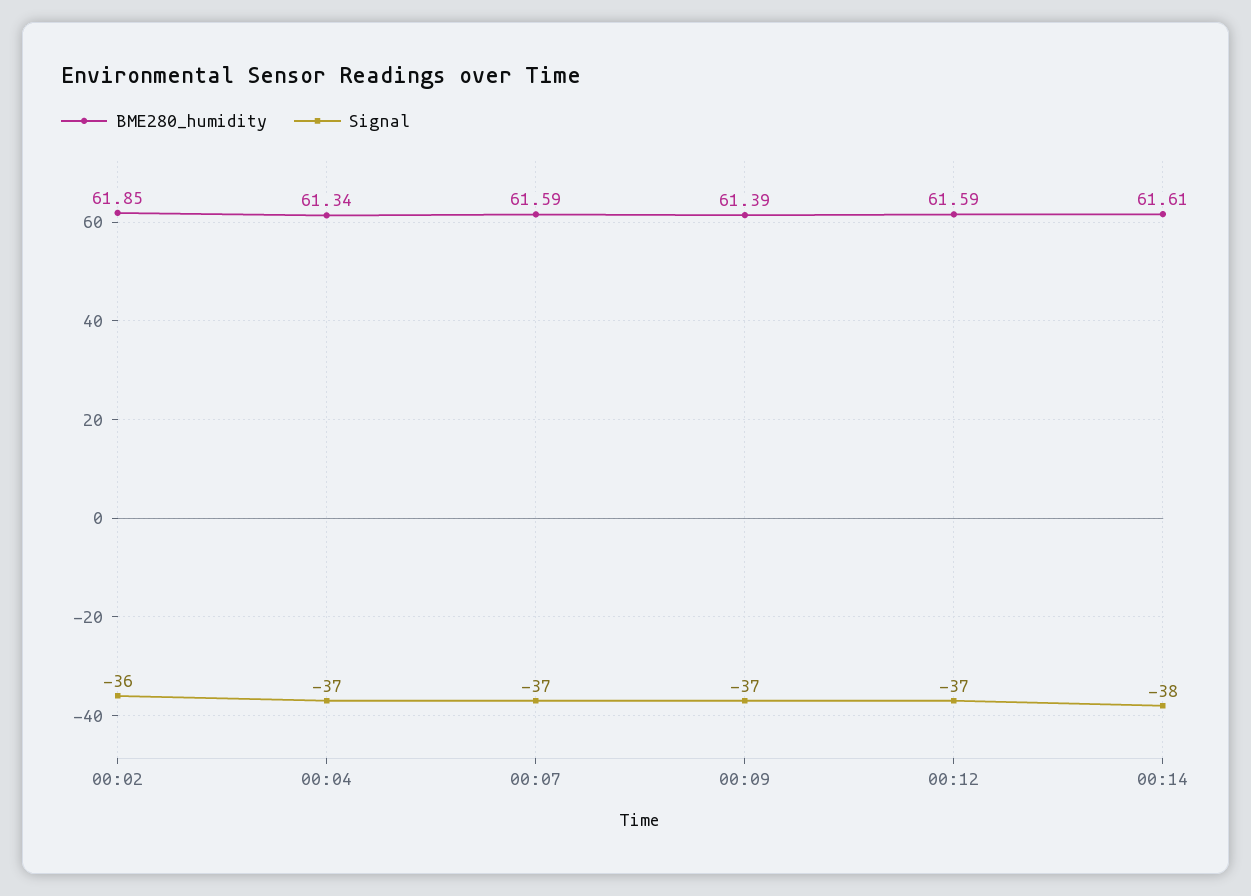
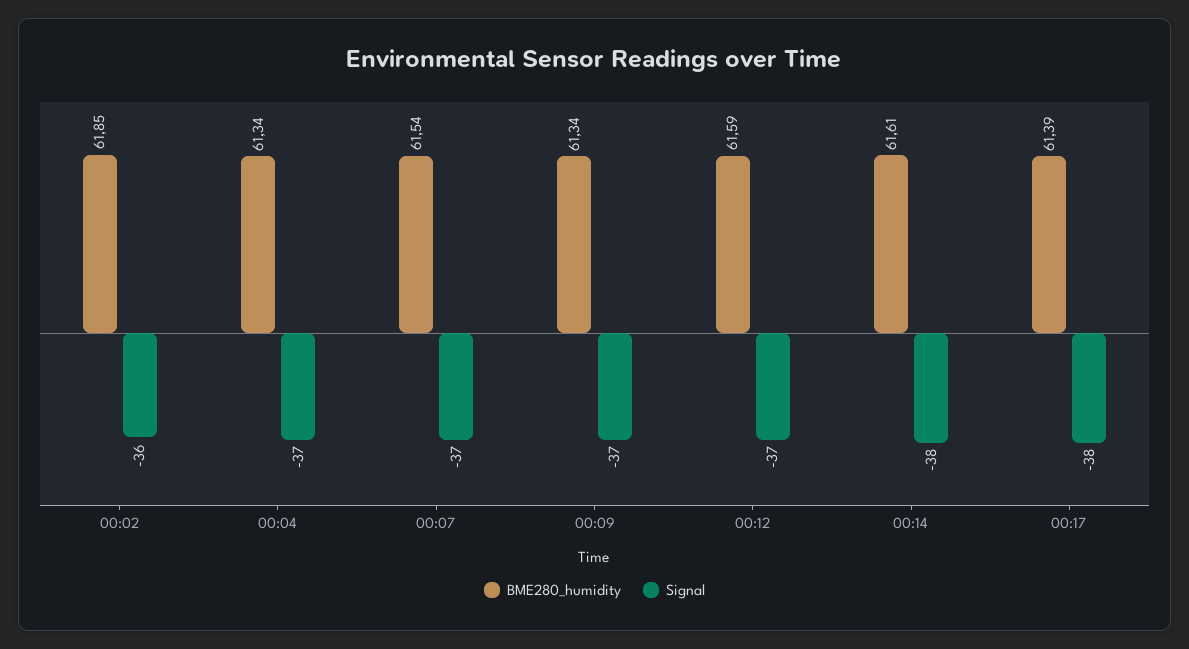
BME280_humidity, 00:07: 61.59 -> 61.54
BME280_humidity, 00:09: 61.39 -> 61.34
BME280_humidity, 00:17: none -> 61.39
Signal, 00:17: none -> -38

